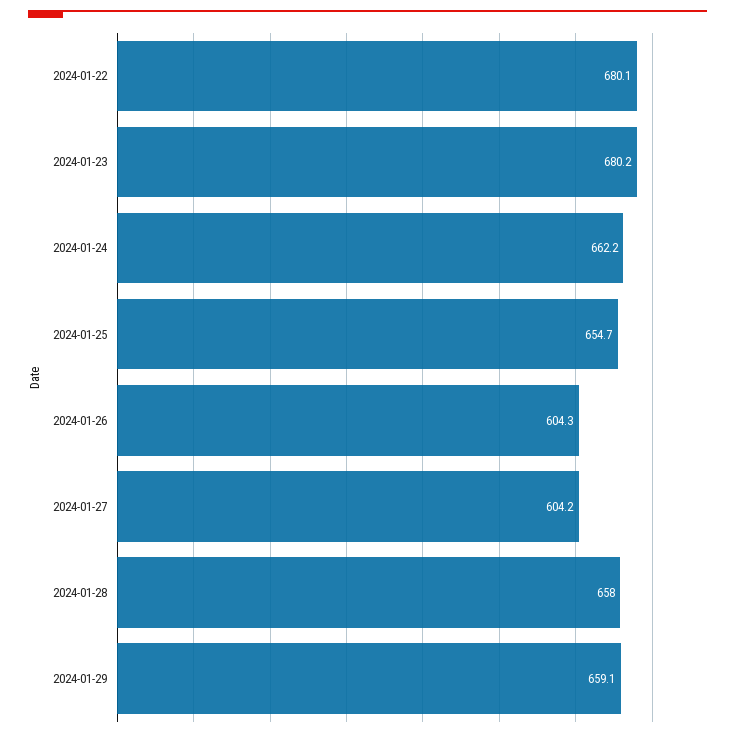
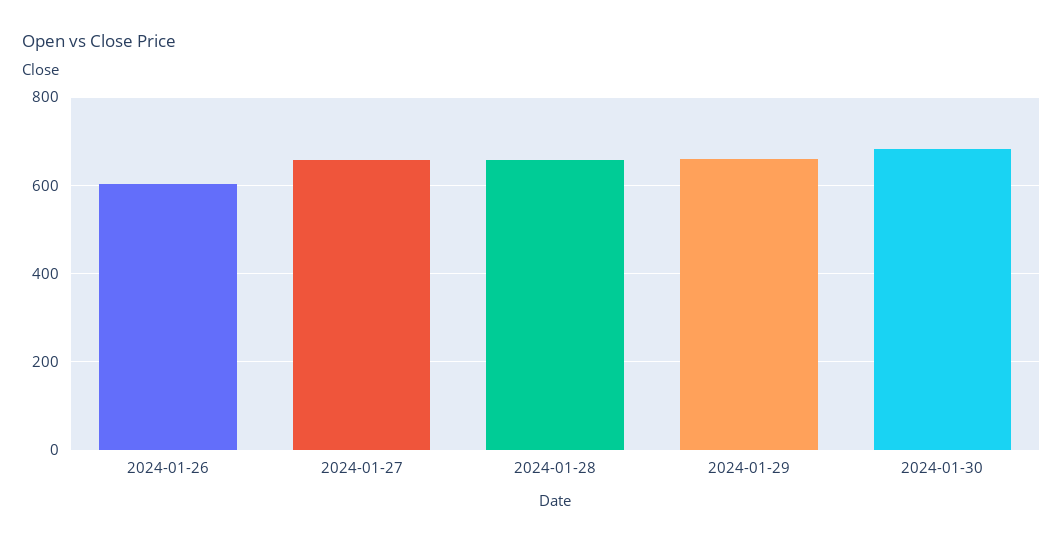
2024-01-22: 680.1 -> none
2024-01-23: 680.2 -> none
2024-01-24: 662.2 -> none
2024-01-25: 654.7 -> none
2024-01-27: 604.2 -> 660
2024-01-30: none -> 680

